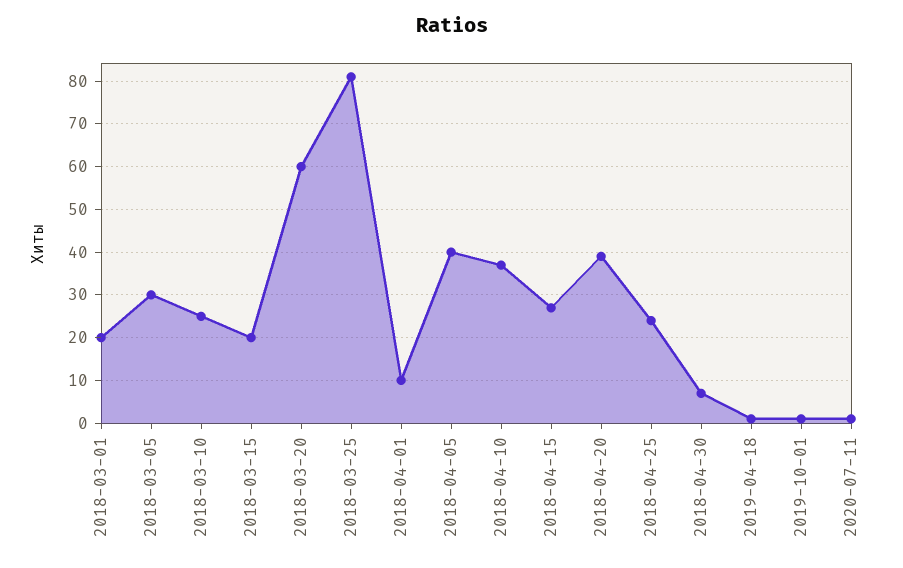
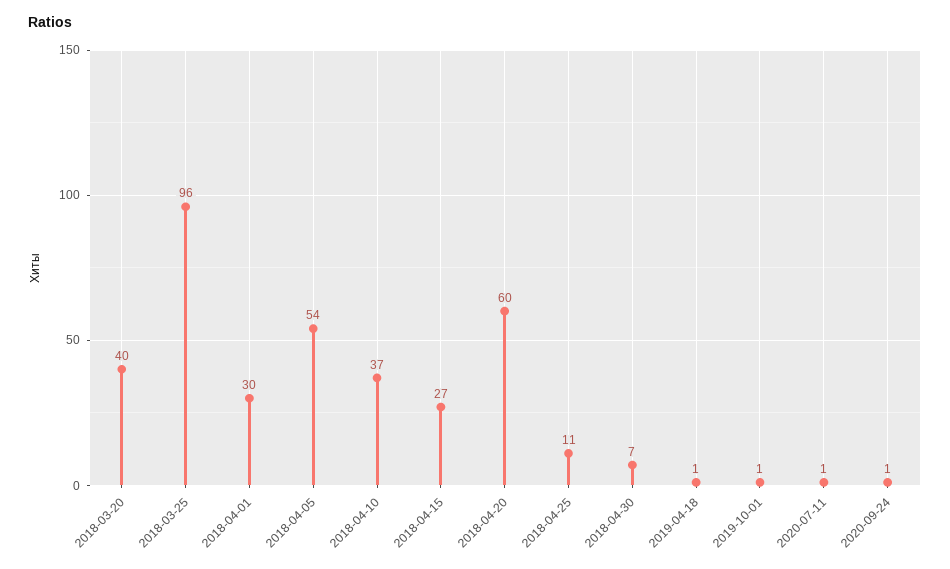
2018-03-01: 20 -> none
2018-03-05: 30 -> none
2018-03-10: 25 -> none
2018-03-15: 20 -> none
2018-03-20: 60 -> 40
2018-03-25: 80 -> 96
2018-04-01: 10 -> 30
2018-04-05: 40 -> 54
2018-04-20: 40 -> 60
2018-04-25: 25 -> 11
2020-09-24: none -> 1

